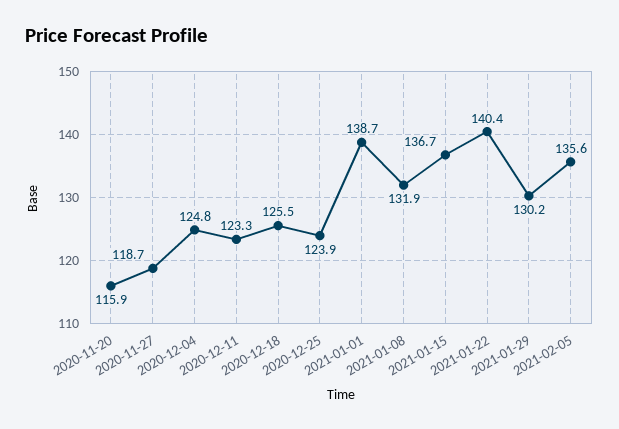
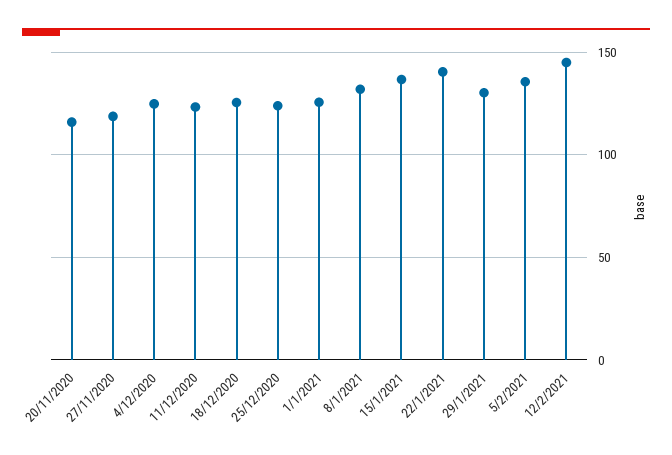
2021-01-01: 138.7 -> 125
12/2/2021: none -> 145

